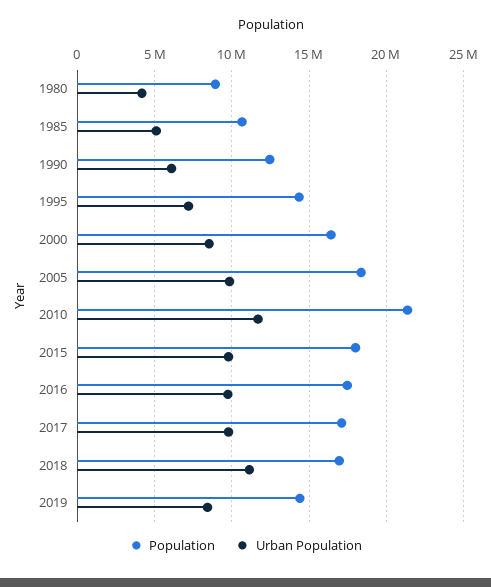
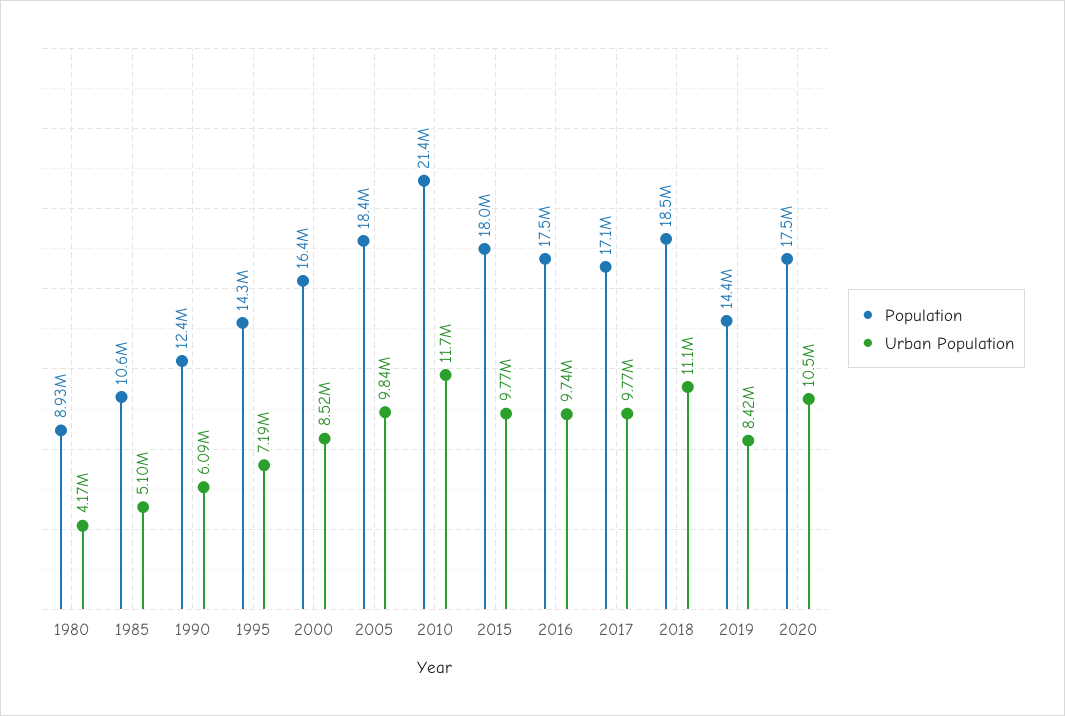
Population, 2018: 17000000 -> 18500000
Population, 2020: none -> 17500000
Urban Population, 2020: none -> 10500000

